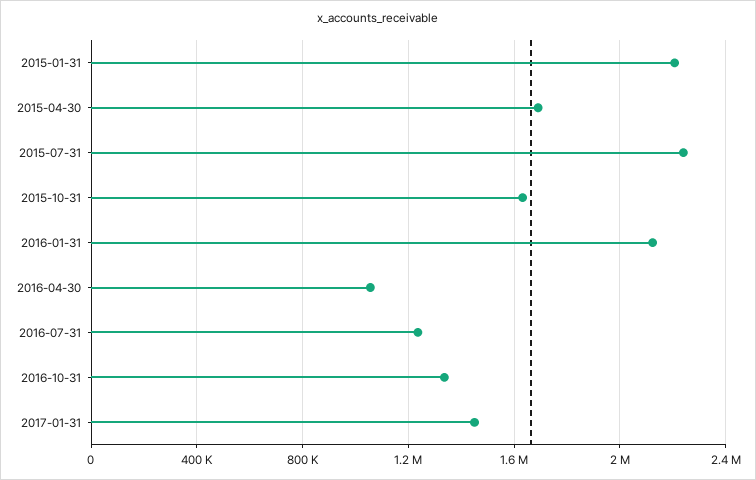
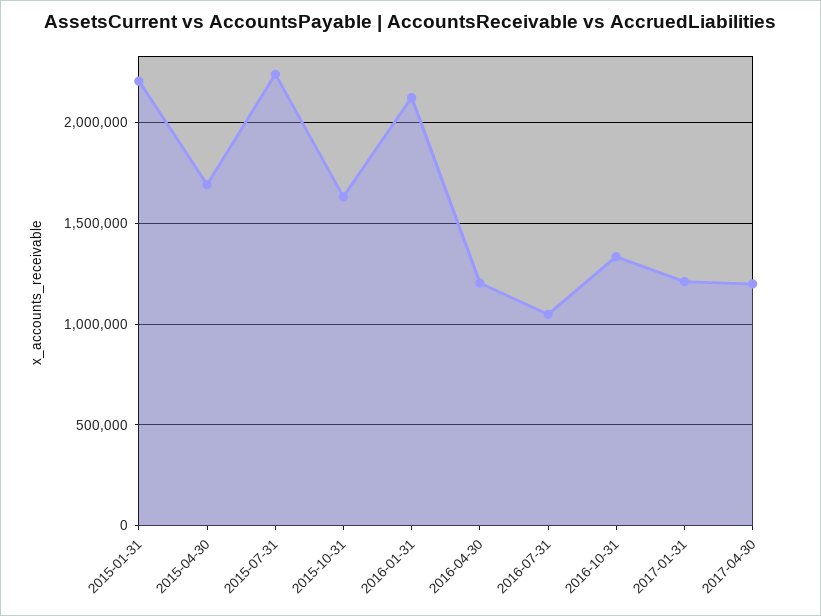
2016-04-30: 1050000 -> 1200000
2016-07-31: 1250000 -> 1050000
2017-01-31: 1450000 -> 1200000
2017-04-30: none -> 1200000

